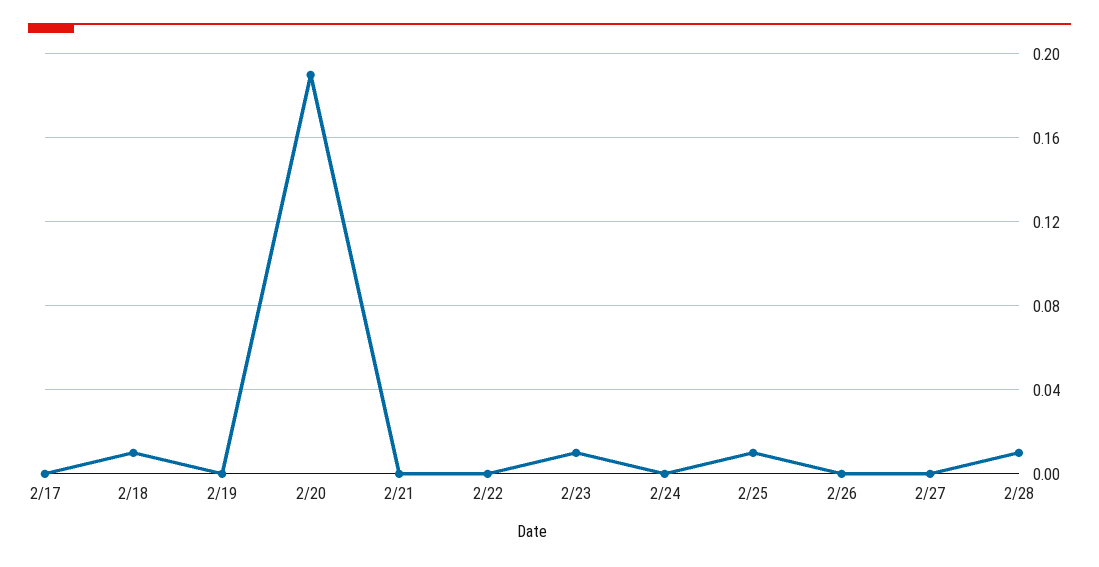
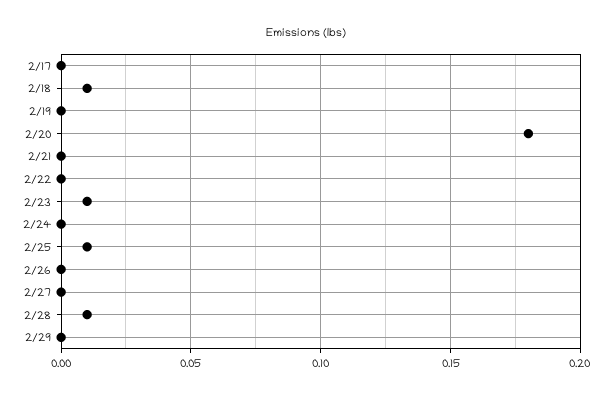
2/20: 0.19 -> 0.18
2/29: none -> 0

